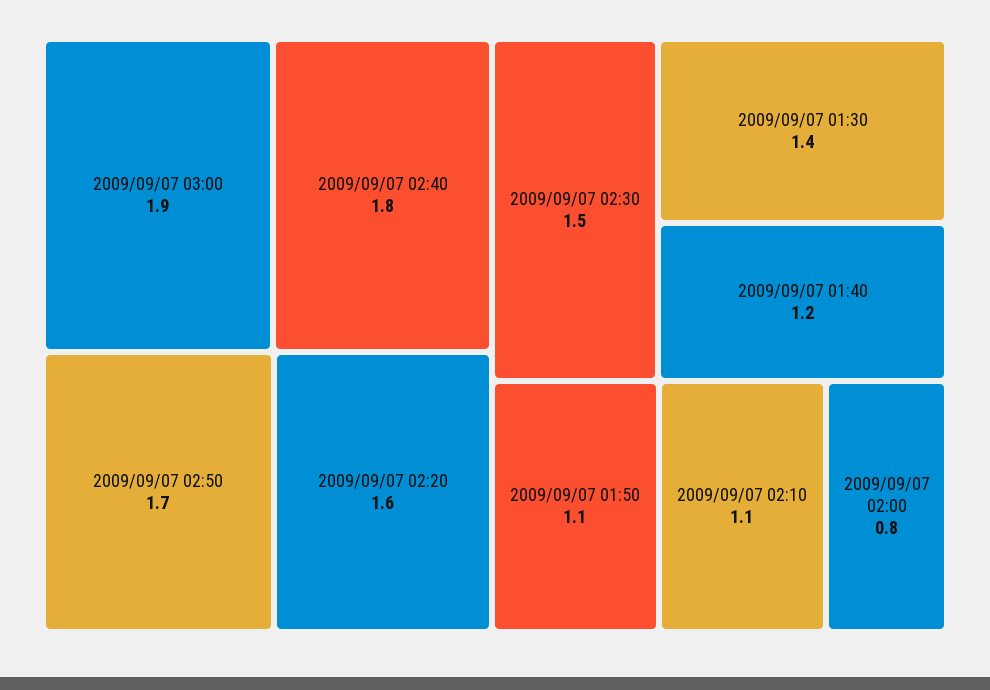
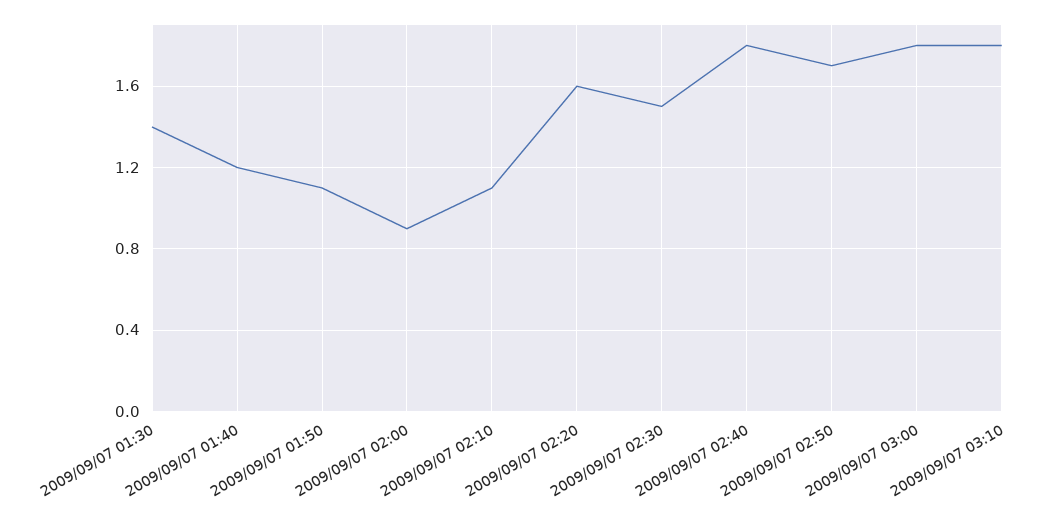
2009/09/07 03:00: 1.9 -> 1.8
2009/09/07 02:00: 0.8 -> 0.9
2009/09/07 03:10: none -> 1.8

